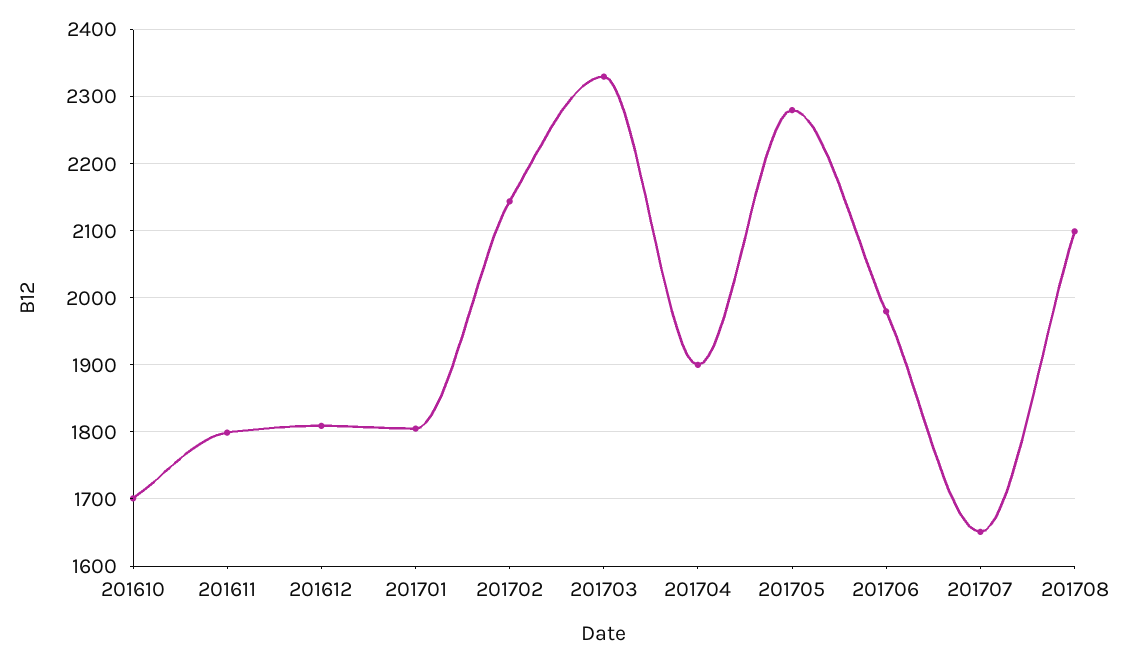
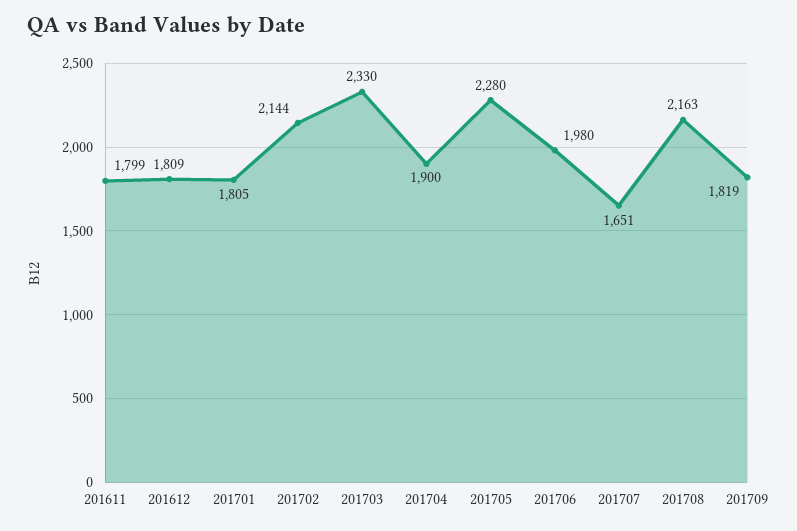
201610: 1700 -> none
201708: 2100 -> 2163
201709: none -> 1819

